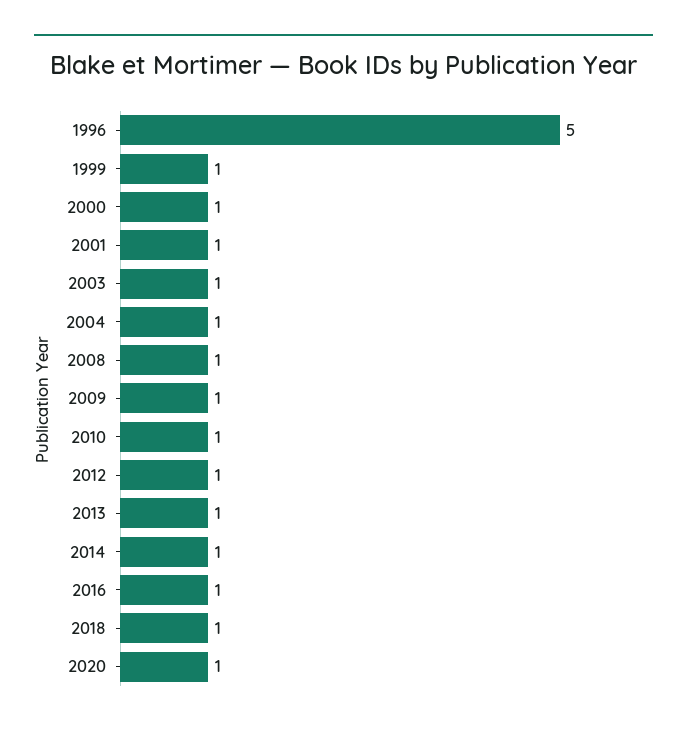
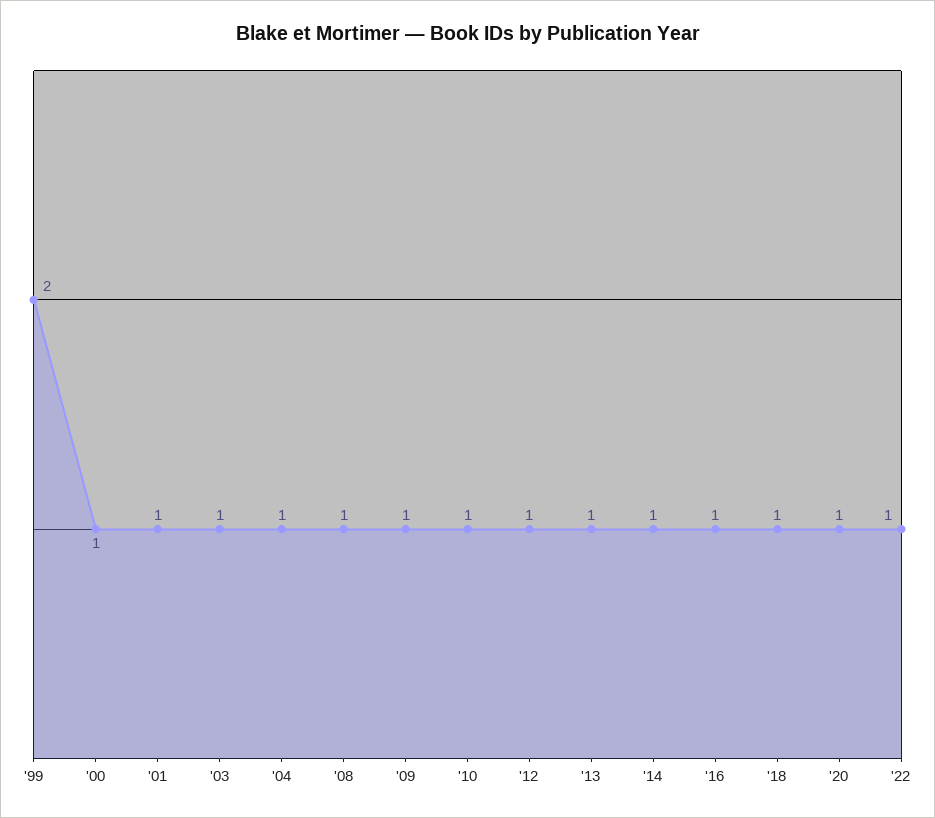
1996: 5 -> none
1999: 1 -> 2
'22: none -> 1

